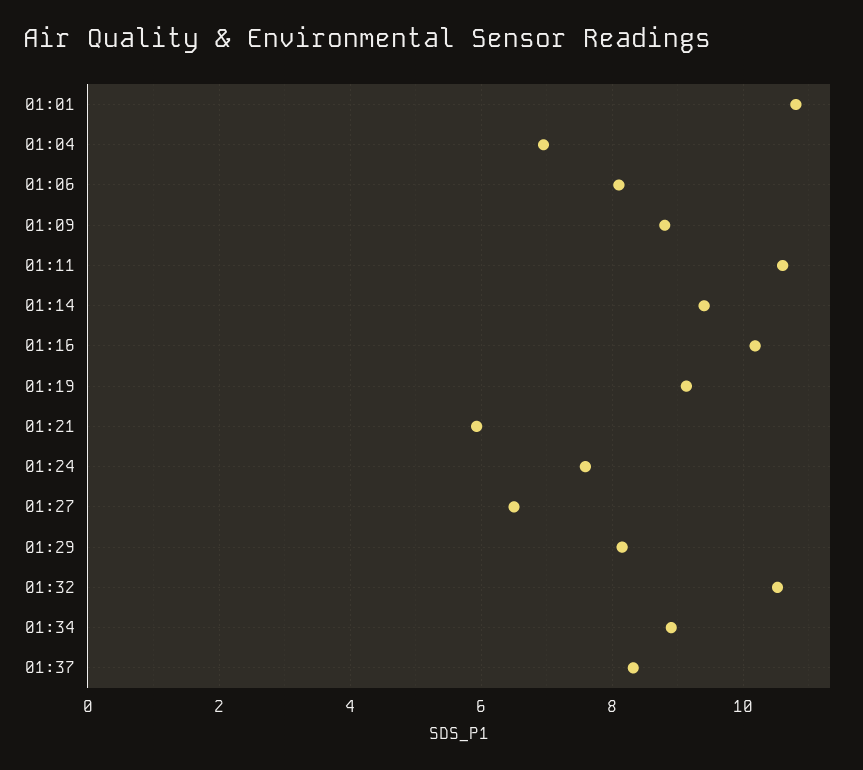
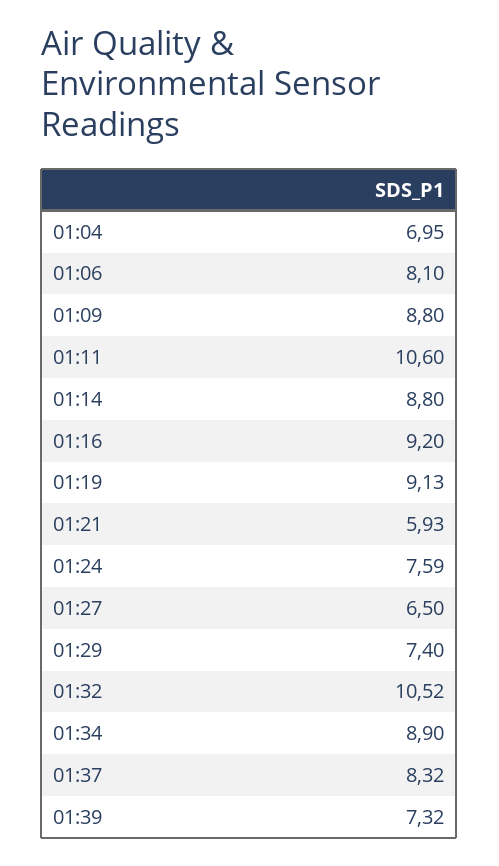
01:01: 10.8 -> none
01:14: 9.4 -> 8.8
01:16: 10.2 -> 9.2
01:29: 8.2 -> 7.4
01:39: none -> 7.32

